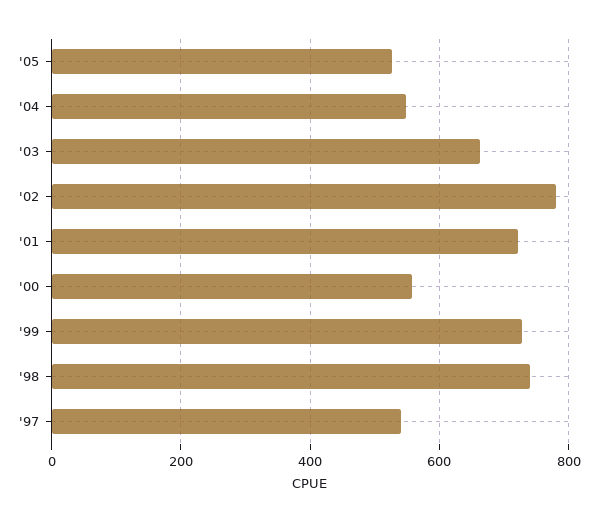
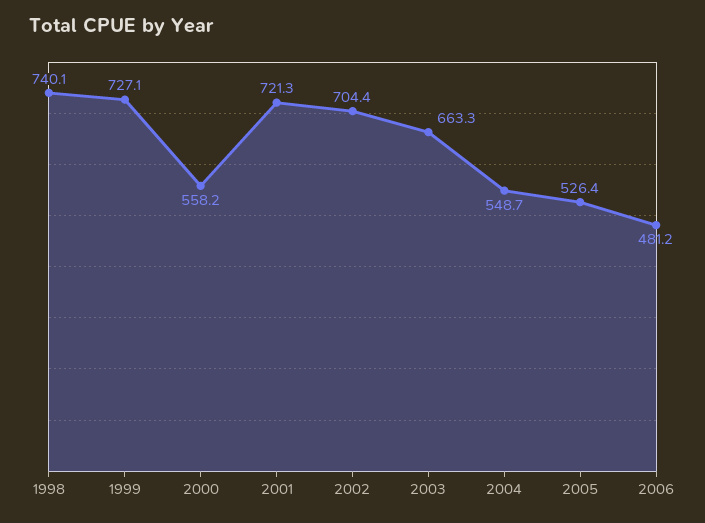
'02: 780 -> 704.4
'97: 540 -> none
2006: none -> 481.2

